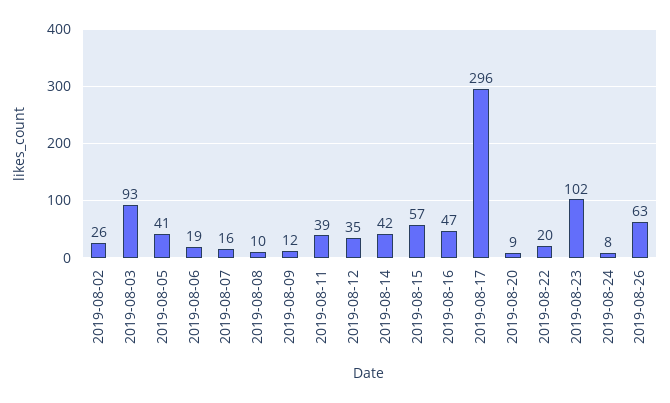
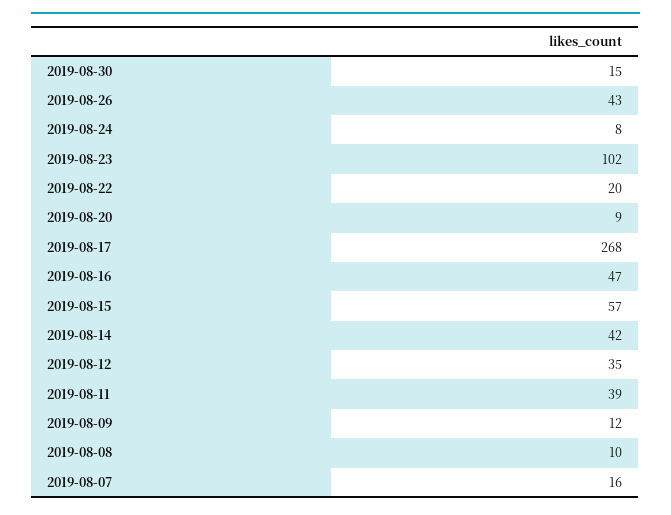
2019-08-02: 26 -> none
2019-08-03: 93 -> none
2019-08-05: 41 -> none
2019-08-06: 19 -> none
2019-08-17: 296 -> 268
2019-08-26: 63 -> 43
2019-08-30: none -> 15

